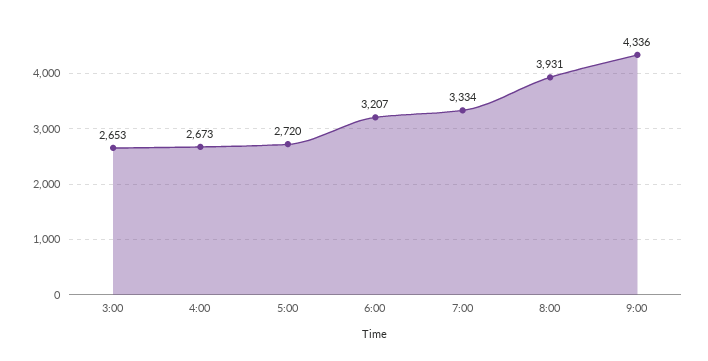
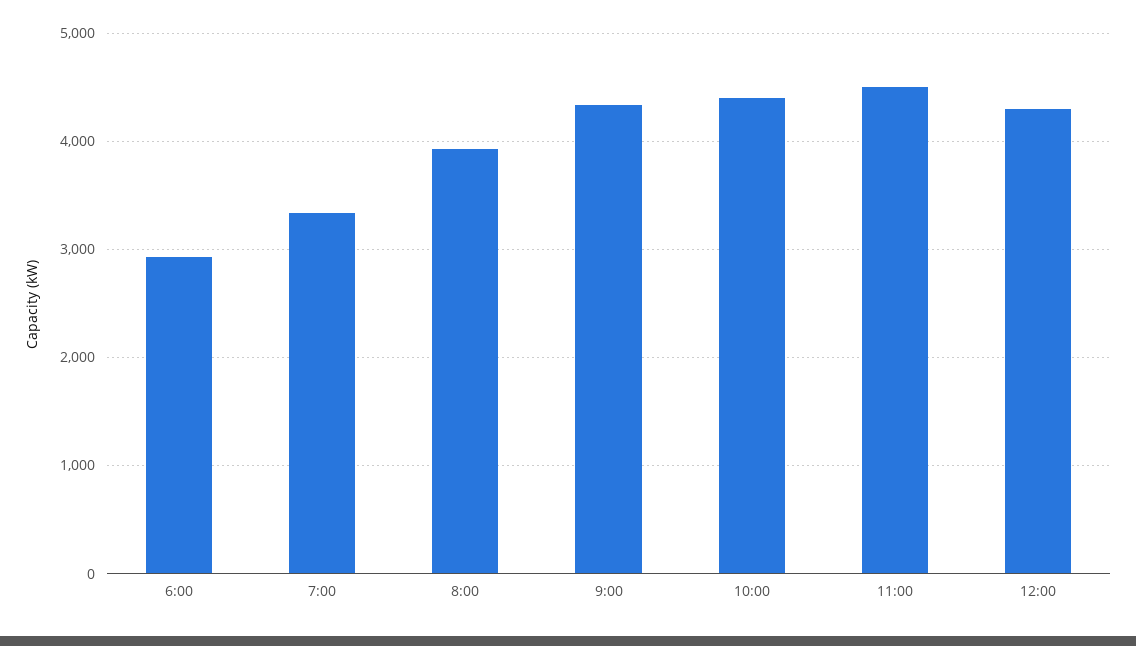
3:00: 2653 -> none
4:00: 2673 -> none
5:00: 2720 -> none
6:00: 3207 -> 2900
10:00: none -> 4400
11:00: none -> 4500
12:00: none -> 4300

